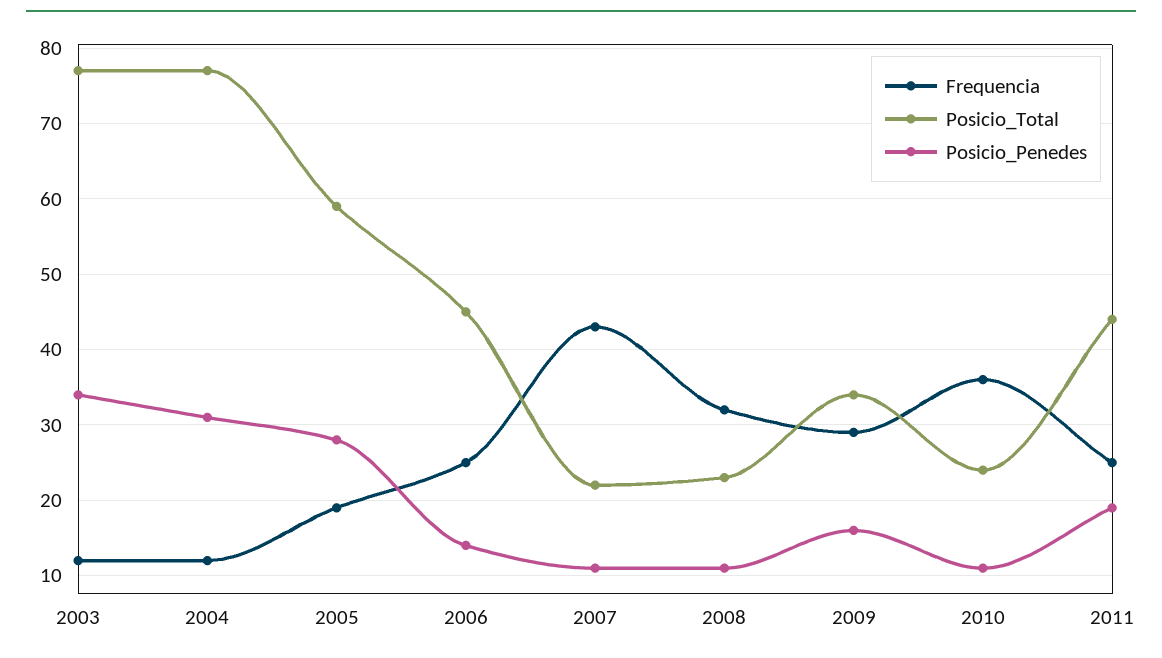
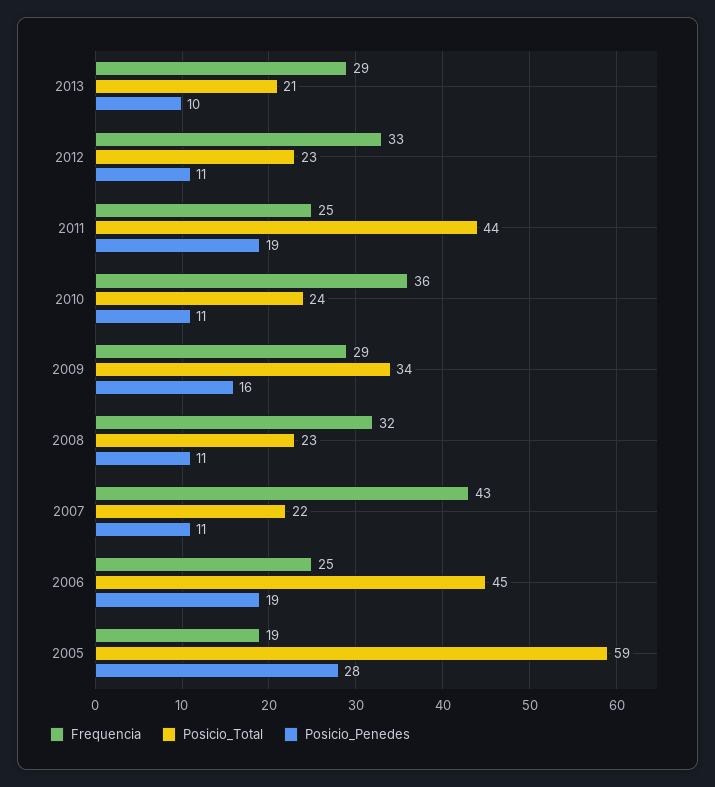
Frequencia, 2003: 12 -> none
Posicio_Total, 2003: 77 -> none
Posicio_Penedes, 2003: 34 -> none
Frequencia, 2004: 12 -> none
Posicio_Total, 2004: 77 -> none
Posicio_Penedes, 2004: 31 -> none
Posicio_Penedes, 2006: 14 -> 19
Frequencia, 2013: none -> 29
Posicio_Total, 2013: none -> 21
Posicio_Penedes, 2013: none -> 10
Frequencia, 2012: none -> 33
Posicio_Total, 2012: none -> 23
Posicio_Penedes, 2012: none -> 11

